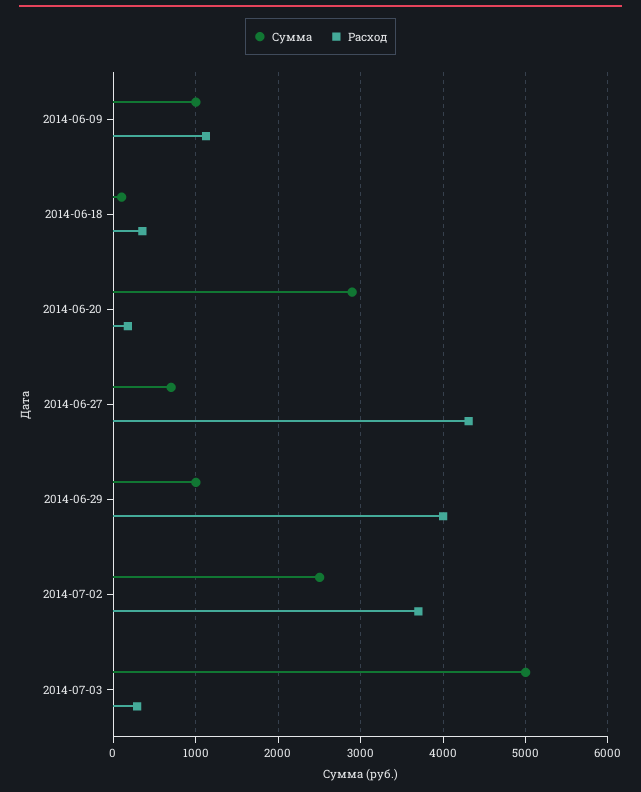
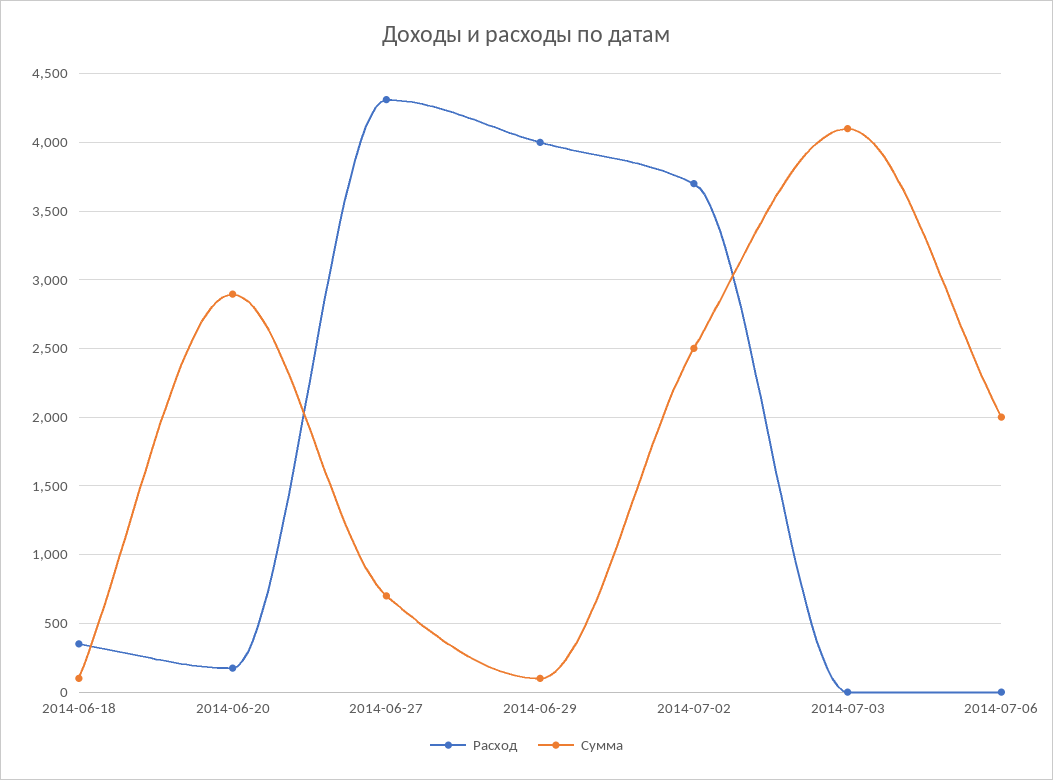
Сумма, 2014-06-09: 1000 -> none
Расход, 2014-06-09: 1100 -> none
Сумма, 2014-06-29: 1000 -> 100
Сумма, 2014-07-03: 5000 -> 4100
Расход, 2014-07-03: 300 -> 0
Расход, 2014-07-06: none -> 0
Сумма, 2014-07-06: none -> 2000

